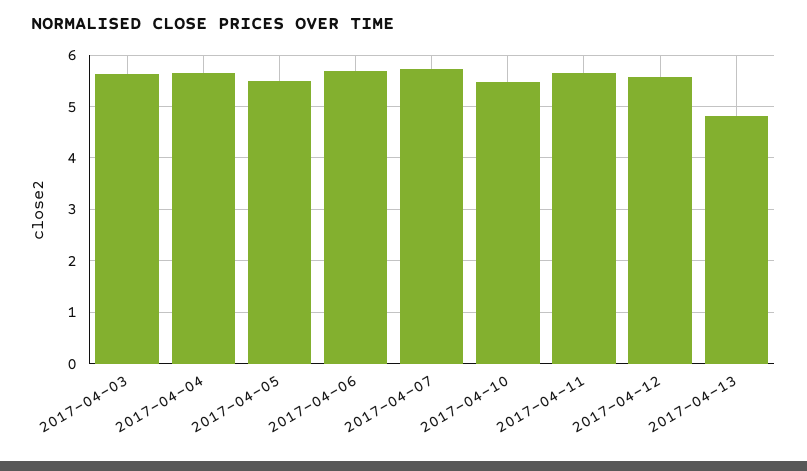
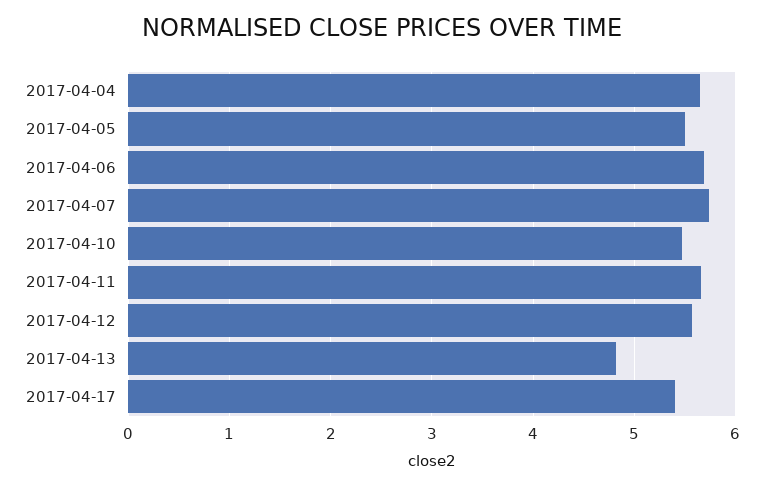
2017-04-03: 5.6 -> none
2017-04-17: none -> 5.4

